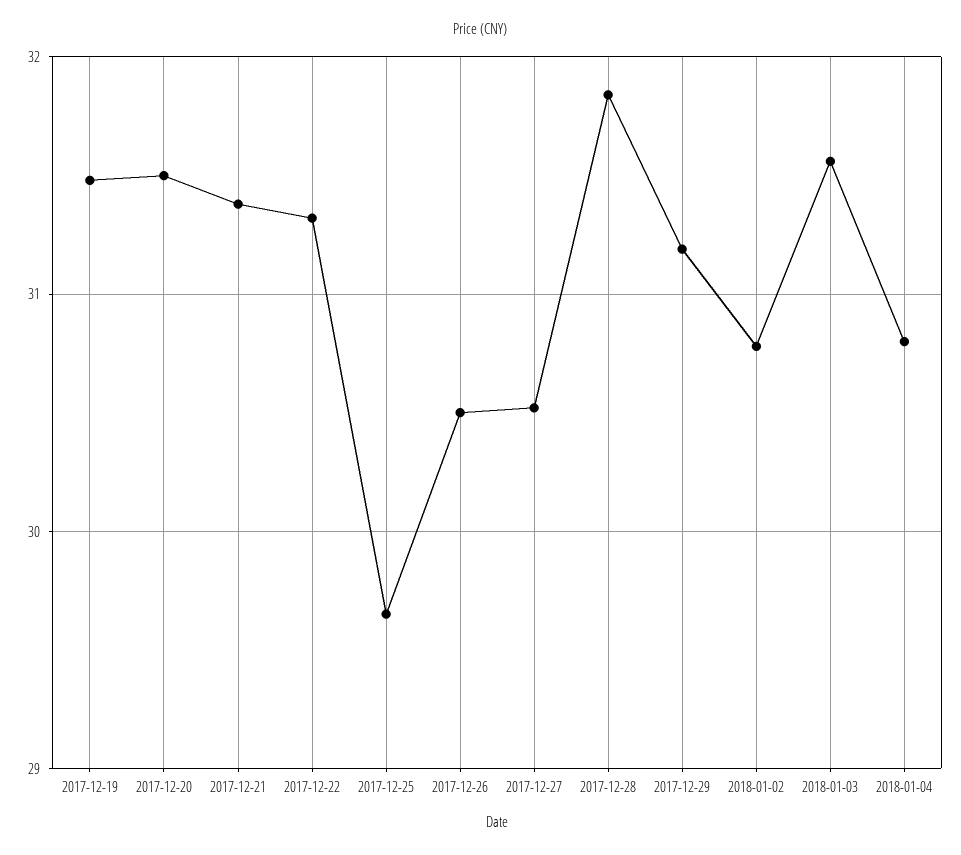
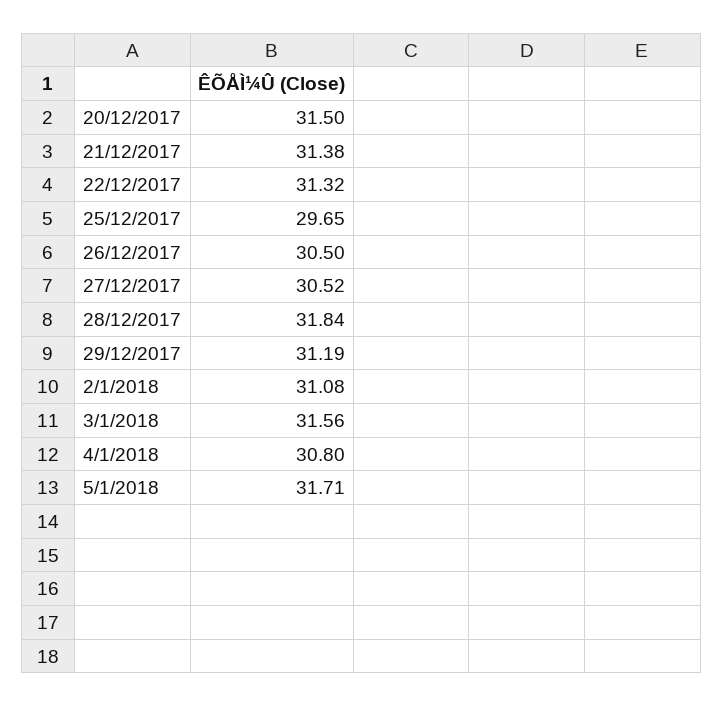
2017-12-19: 31.5 -> none
2018-01-02: 30.8 -> 31.08
5/1/2018: none -> 31.71

